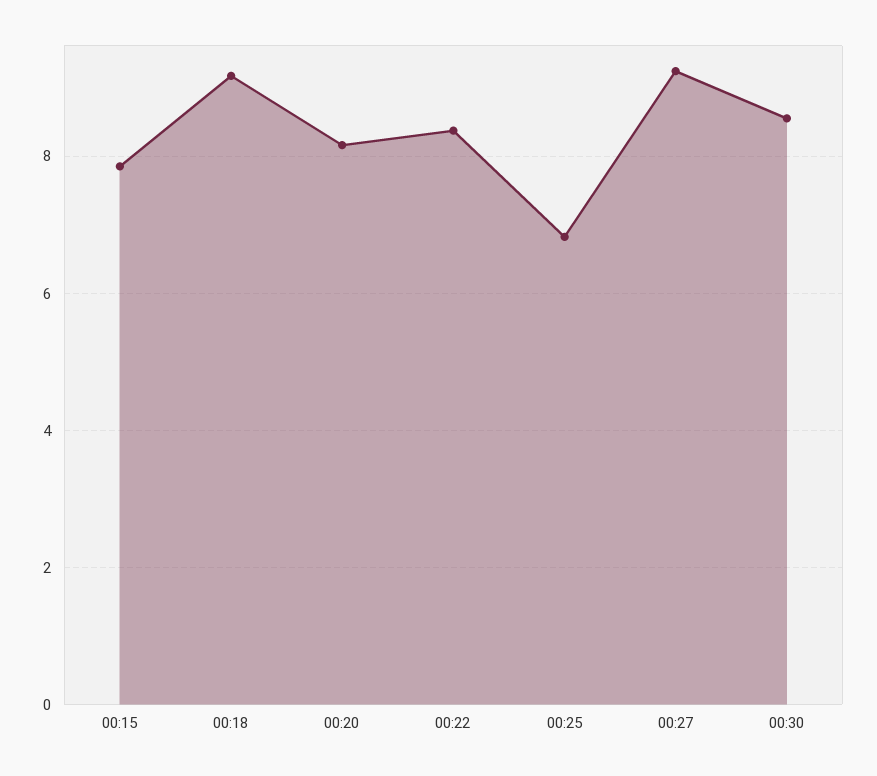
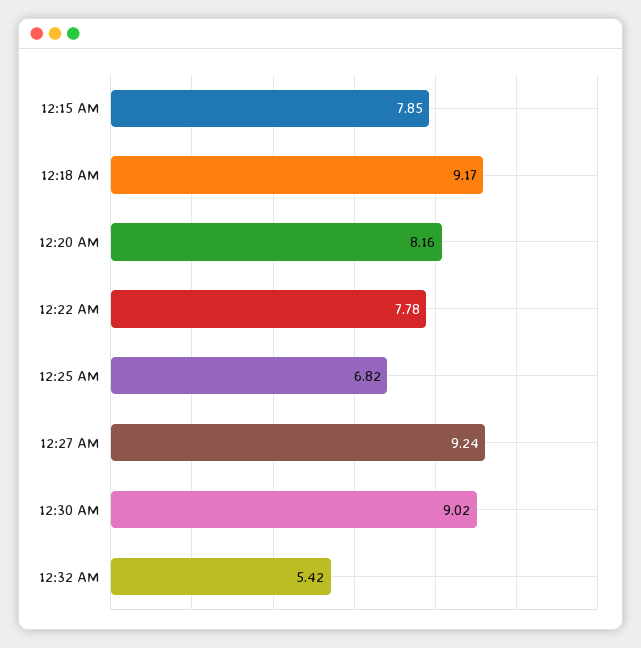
00:22: 8.4 -> 7.78
00:30: 8.6 -> 9.02
12:32 AM: none -> 5.42

